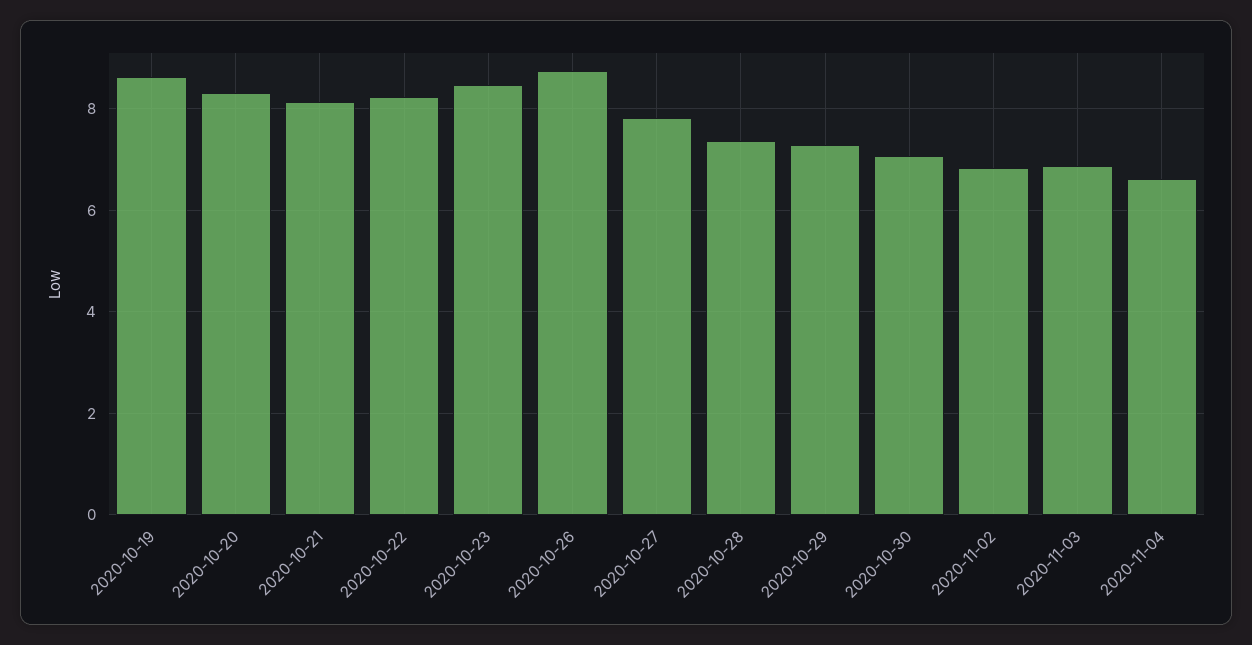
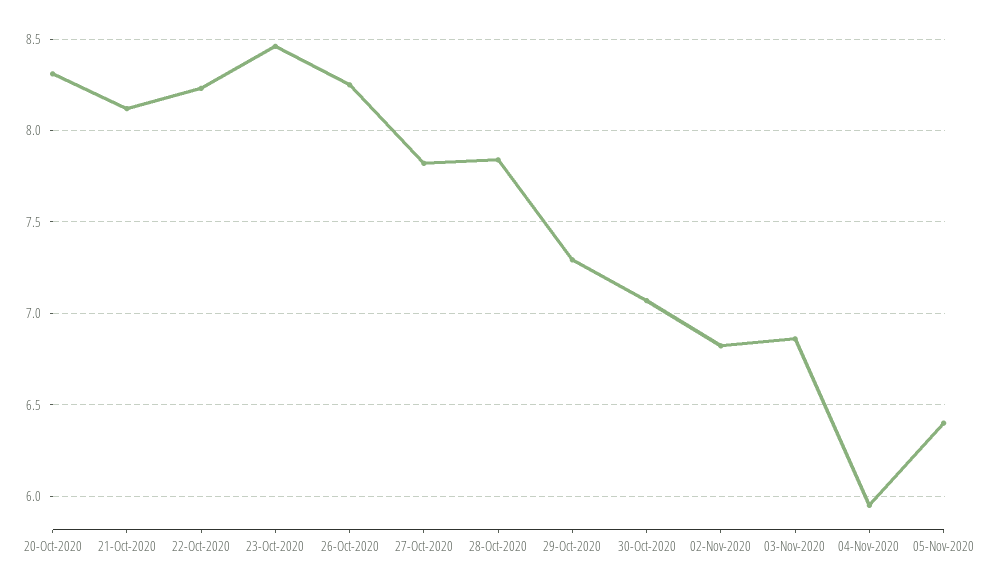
2020-10-19: 8.6 -> none
2020-10-26: 8.8 -> 8.25
2020-10-28: 7.4 -> 7.85
2020-11-04: 6.6 -> 5.95
05-Nov-2020: none -> 6.4

